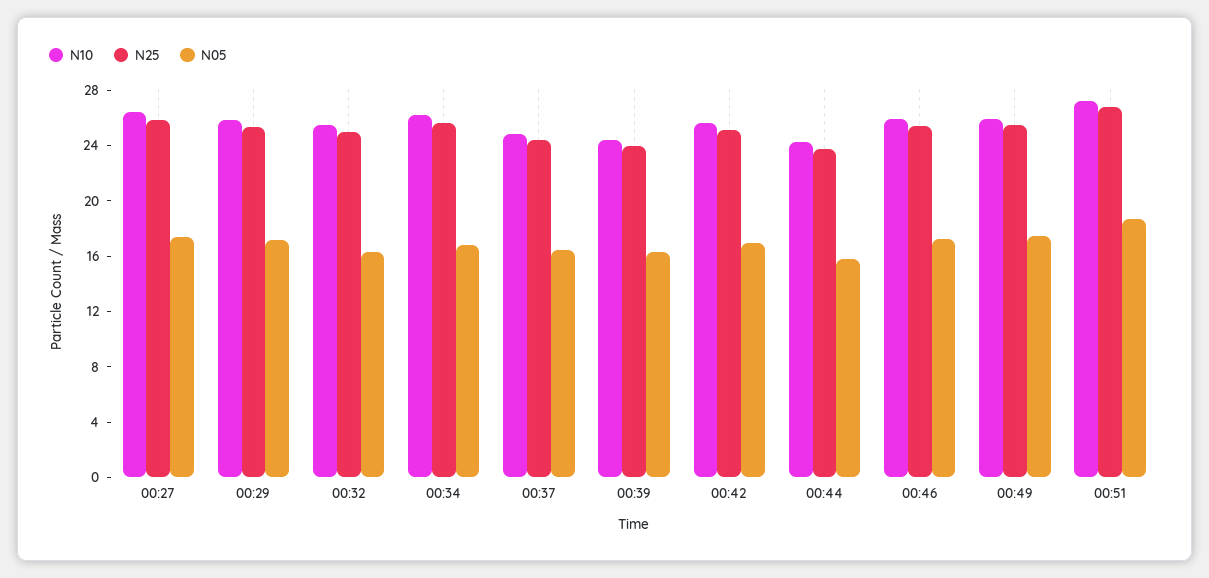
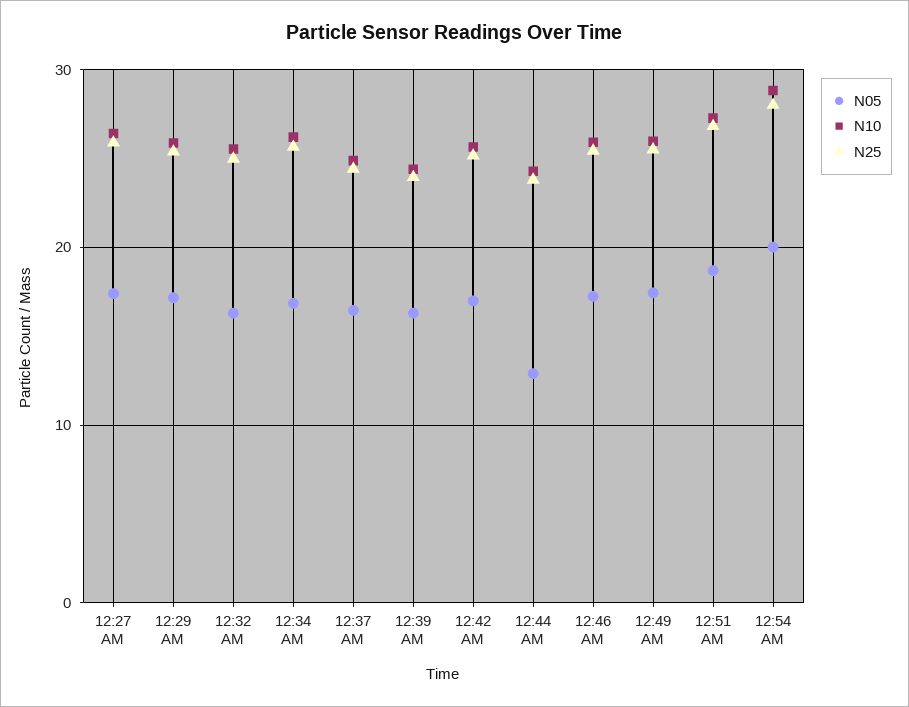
N05, 00:44: 16 -> 13
N05, 12:54 AM: none -> 20
N10, 12:54 AM: none -> 29
N25, 12:54 AM: none -> 28

